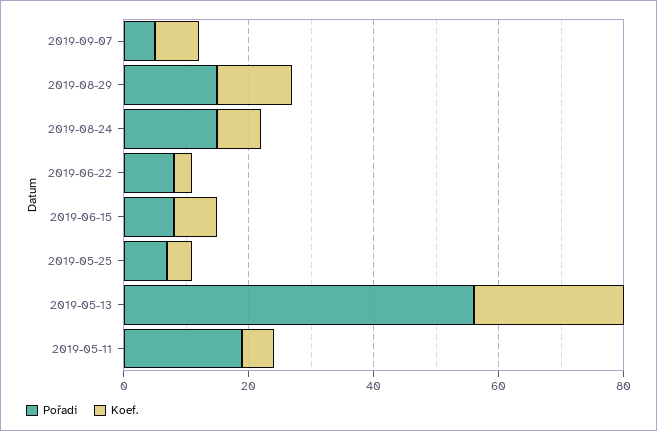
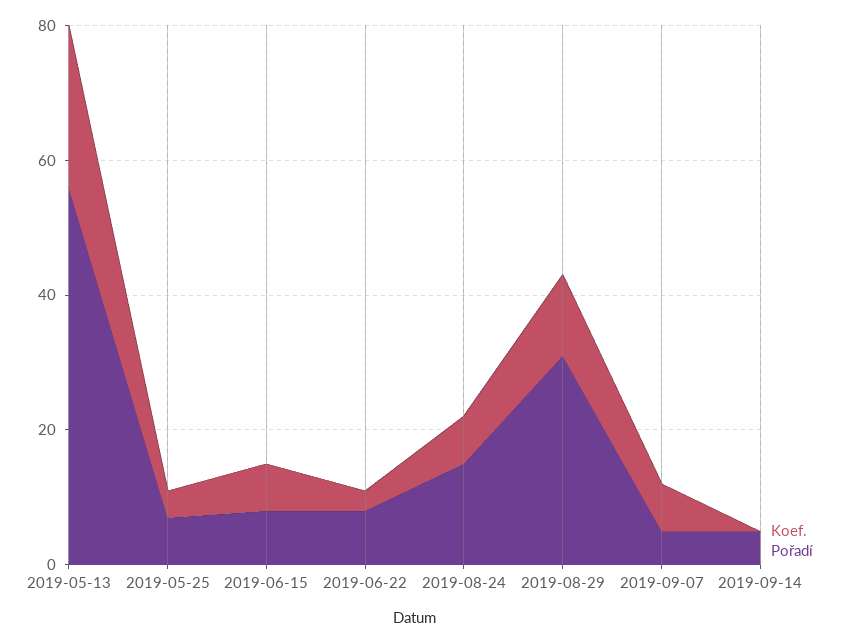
Pořadí, 2019-08-29: 15 -> 30
Pořadí, 2019-05-11: 20 -> none
Koef., 2019-05-11: 5 -> none
Koef., 2019-09-14: none -> 0
Pořadí, 2019-09-14: none -> 5

